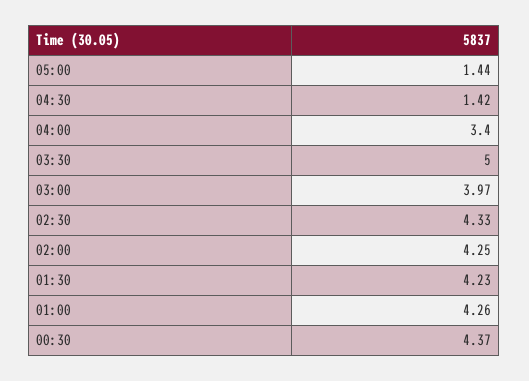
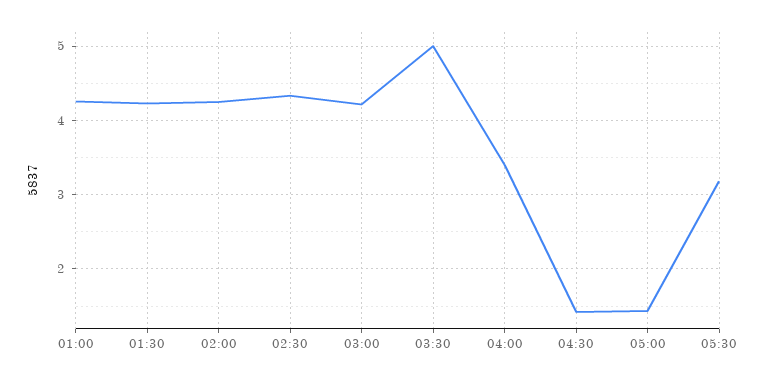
03:00: 3.97 -> 4.2
00:30: 4.37 -> none
05:30: none -> 3.2

